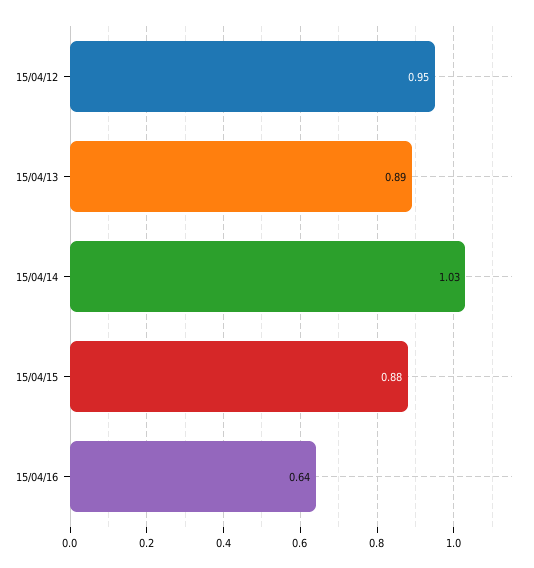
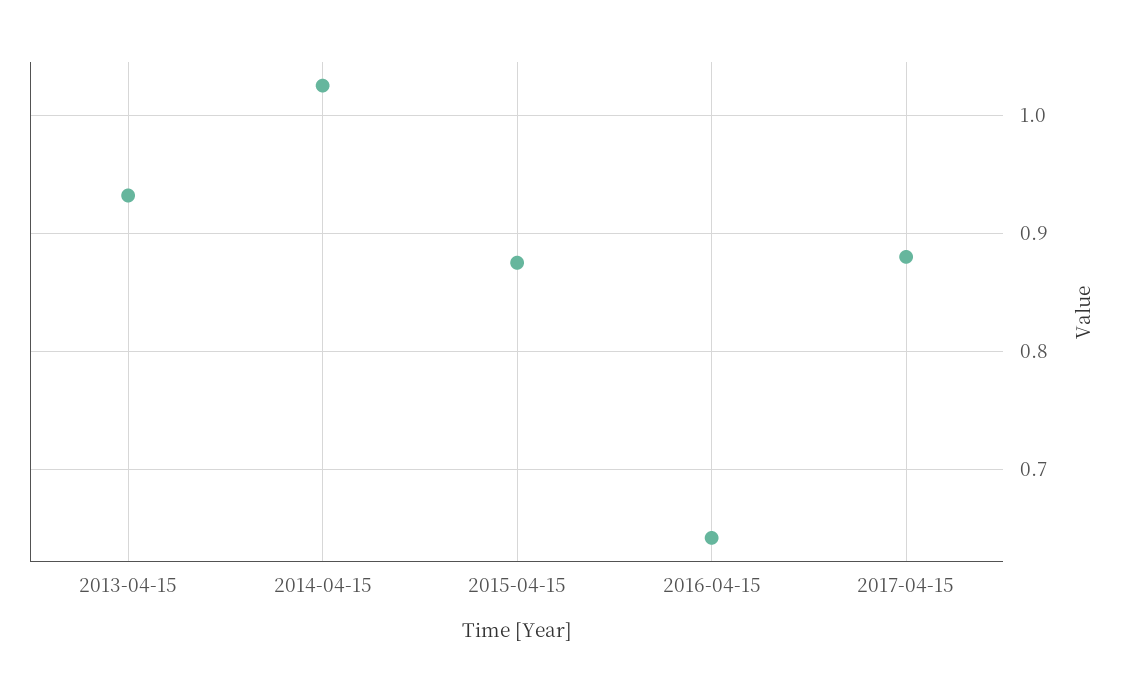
15/04/12: 0.95 -> none
15/04/13: 0.89 -> 0.93
2017-04-15: none -> 0.88

